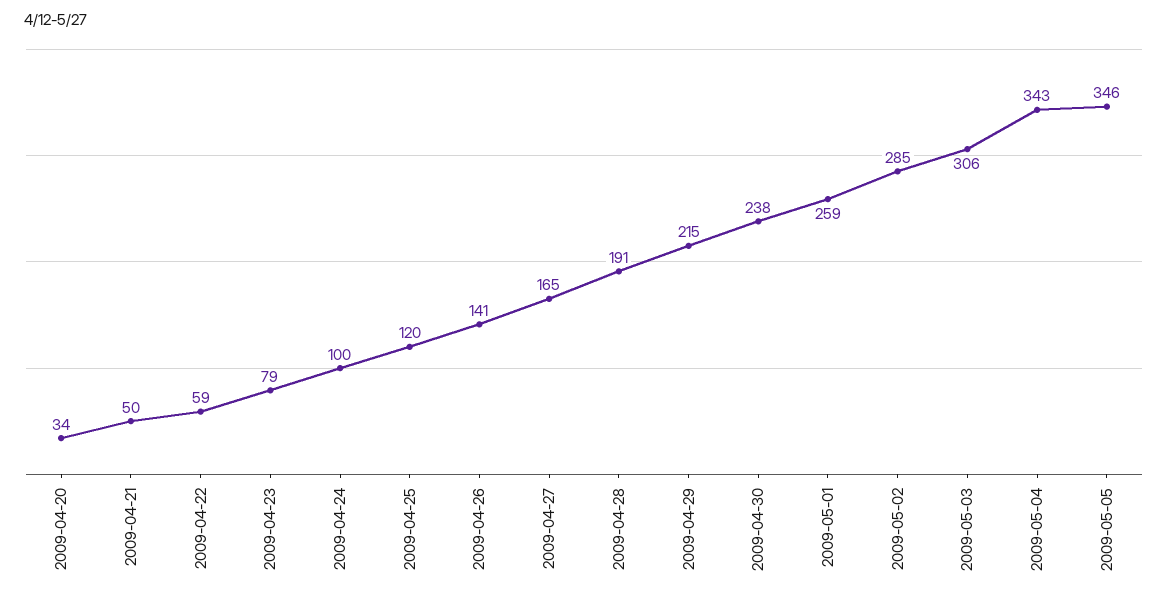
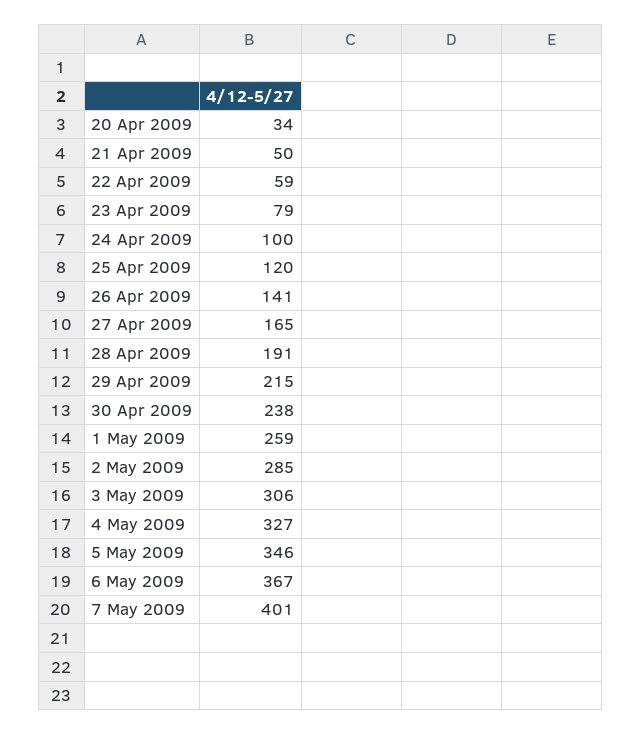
2009-05-04: 343 -> 327
6 May 2009: none -> 367
7 May 2009: none -> 401

